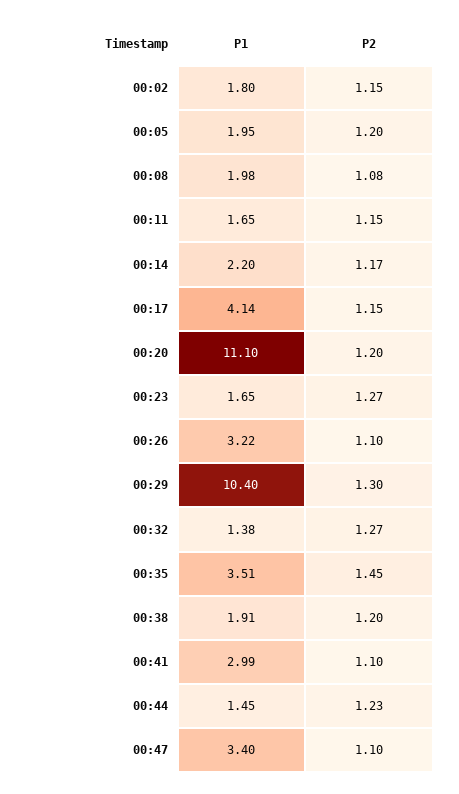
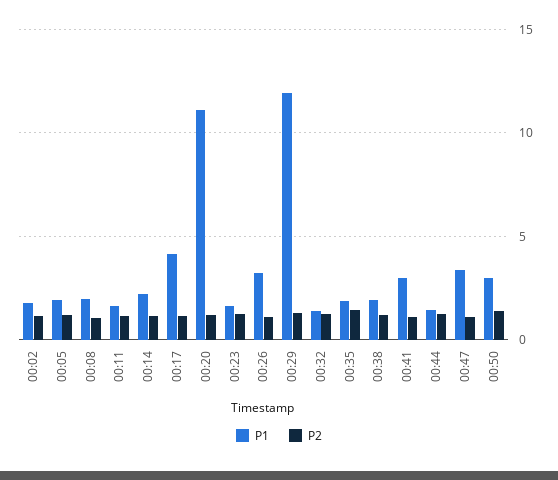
P1, 00:29: 10.4 -> 12
P1, 00:35: 3.51 -> 2
P1, 00:50: none -> 3
P2, 00:50: none -> 1.5

